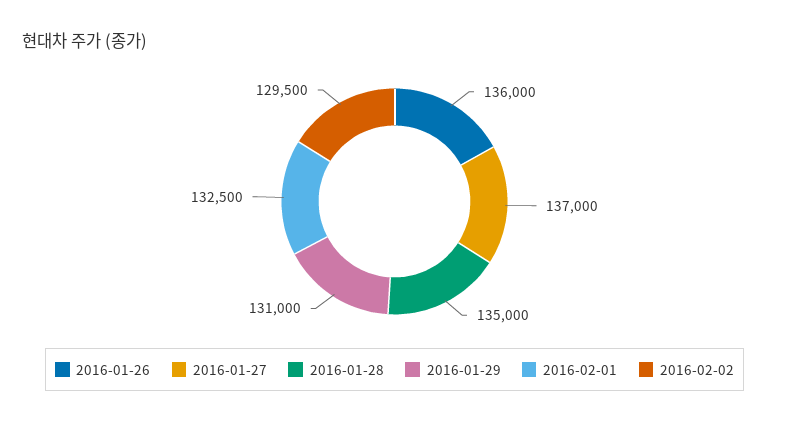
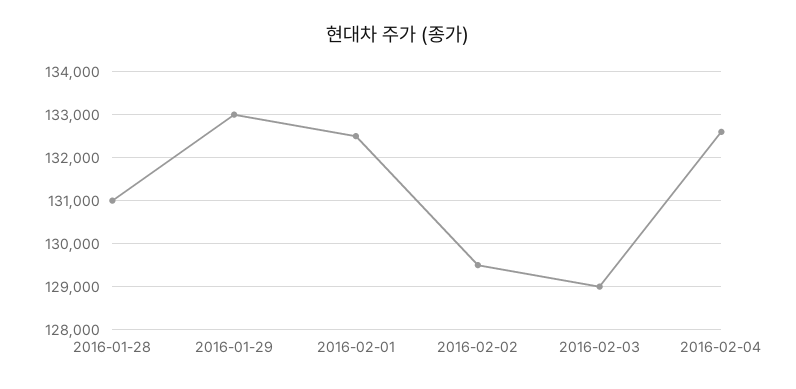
2016-01-26: 136000 -> none
2016-01-27: 137000 -> none
2016-01-28: 135000 -> 131000
2016-01-29: 131000 -> 133000
2016-02-03: none -> 129000
2016-02-04: none -> 132600

